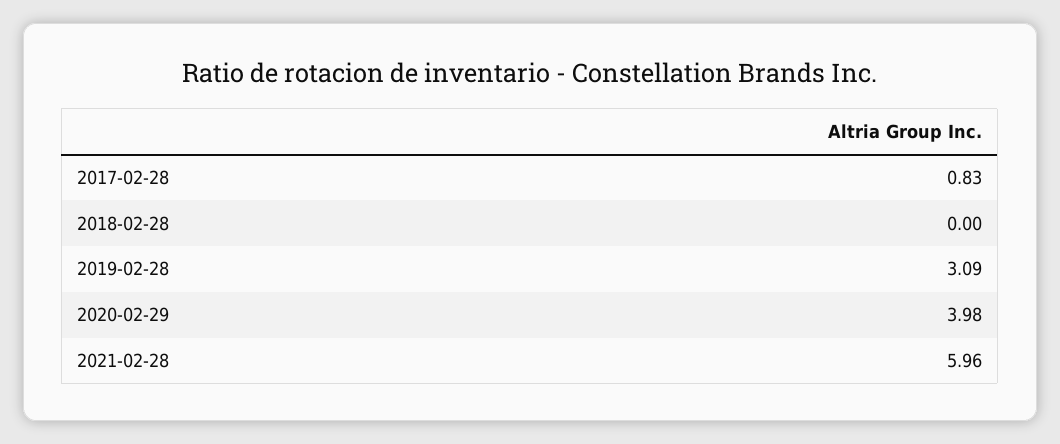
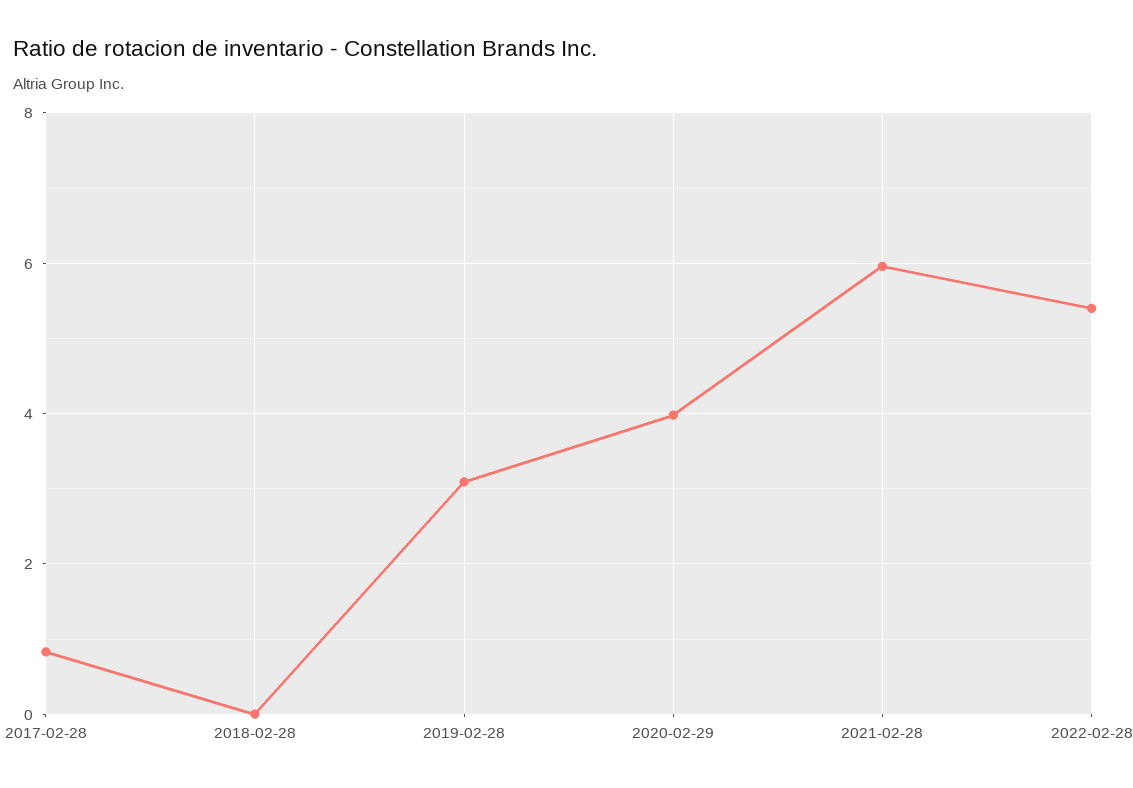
2022-02-28: none -> 5.4

